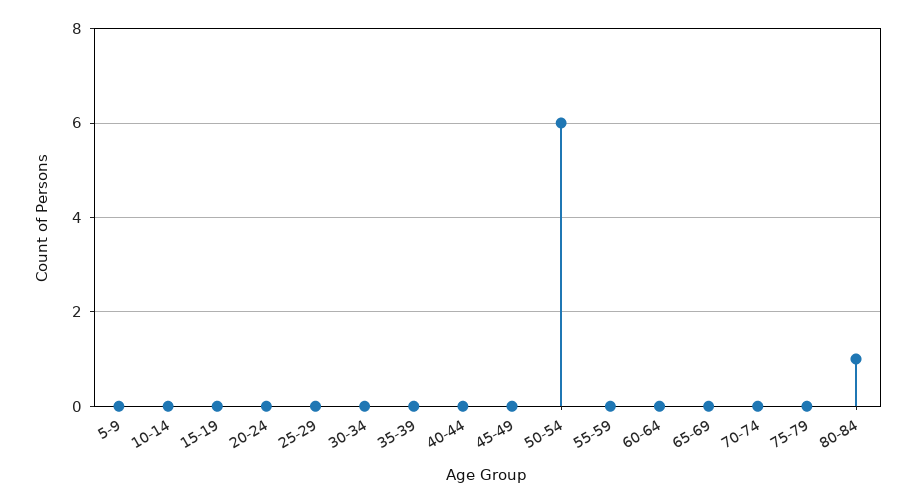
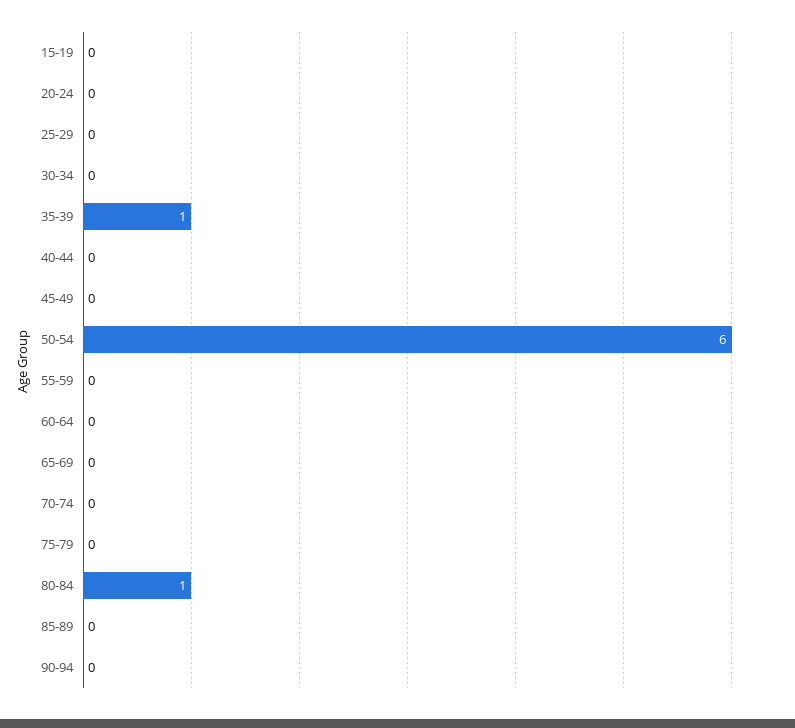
5-9: 0 -> none
10-14: 0 -> none
35-39: 0 -> 1
85-89: none -> 0
90-94: none -> 0

